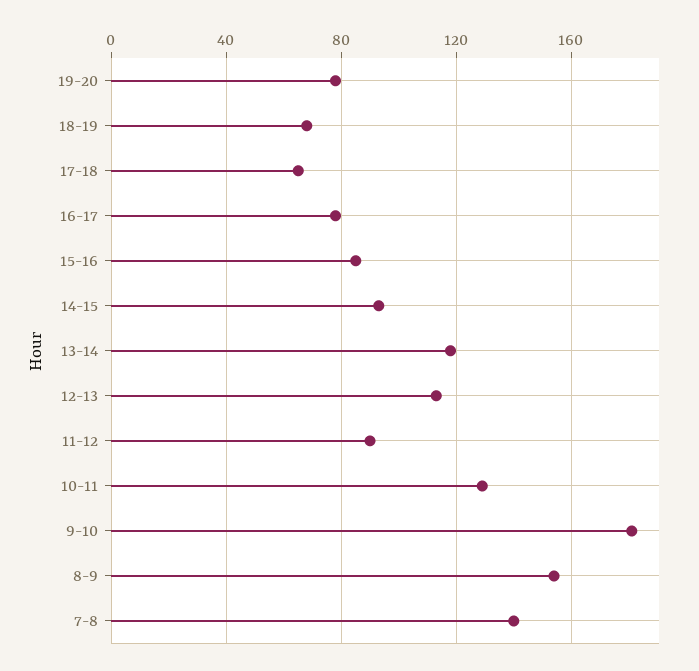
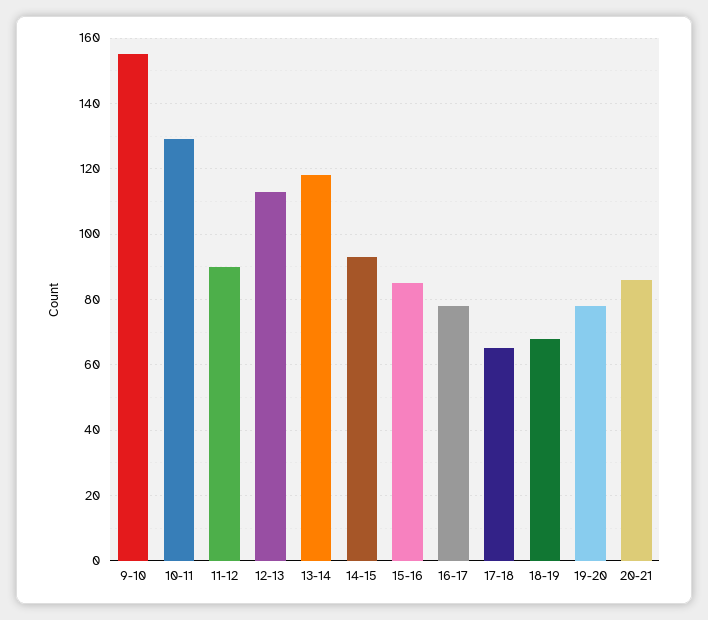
9-10: 180 -> 155
8-9: 155 -> none
7-8: 140 -> none
20-21: none -> 85

